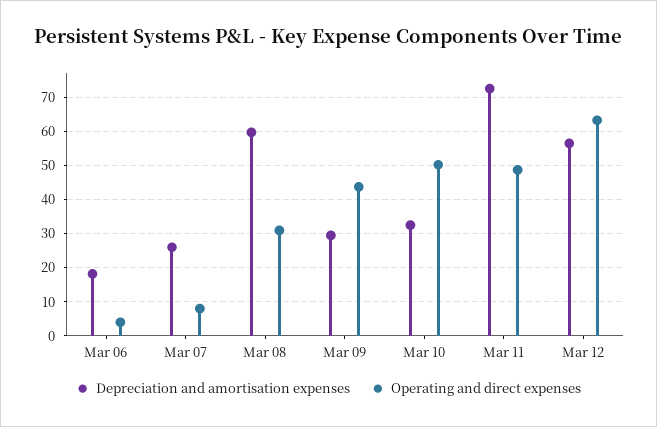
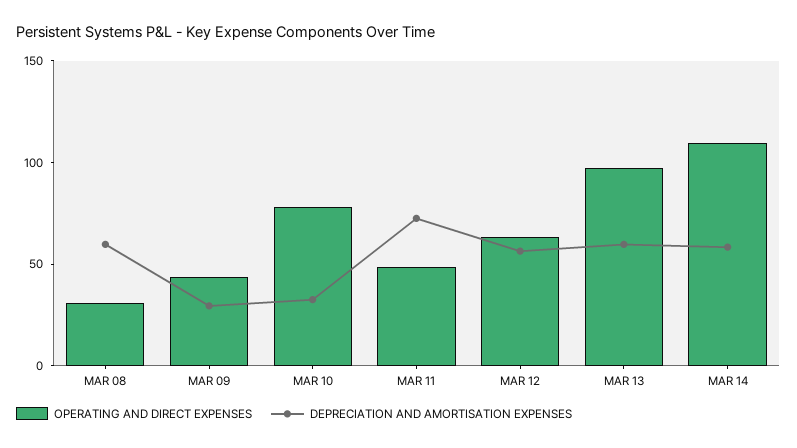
Depreciation and amortisation expenses, Mar 06: 18 -> none
Operating and direct expenses, Mar 06: 4 -> none
Depreciation and amortisation expenses, Mar 07: 26 -> none
Operating and direct expenses, Mar 07: 8 -> none
Operating and direct expenses, Mar 10: 50 -> 80
Operating and direct expenses, MAR 13: none -> 100
Depreciation and amortisation expenses, MAR 13: none -> 60
Operating and direct expenses, MAR 14: none -> 110
Depreciation and amortisation expenses, MAR 14: none -> 60

